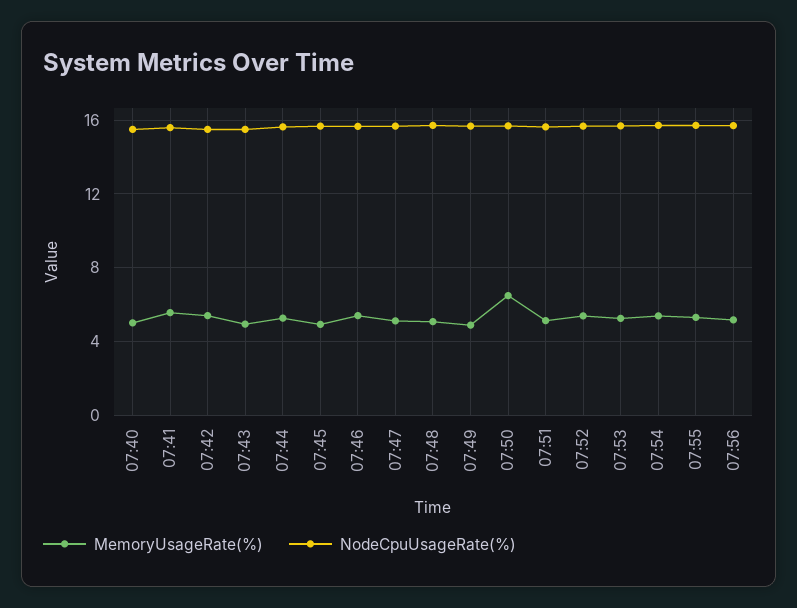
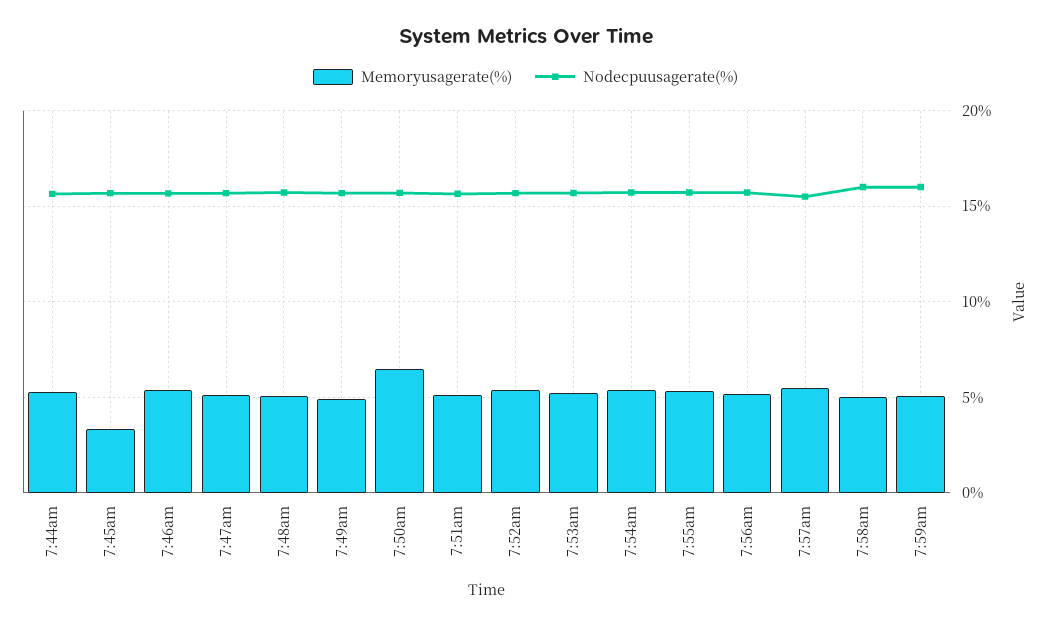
MemoryUsageRate(%), 07:40: 5 -> none
NodeCpuUsageRate(%), 07:40: 15.5 -> none
MemoryUsageRate(%), 07:41: 5.5 -> none
NodeCpuUsageRate(%), 07:41: 15.5 -> none
MemoryUsageRate(%), 07:42: 5.5 -> none
NodeCpuUsageRate(%), 07:42: 15.5 -> none
MemoryUsageRate(%), 07:43: 5 -> none
NodeCpuUsageRate(%), 07:43: 15.5 -> none
MemoryUsageRate(%), 07:45: 5 -> 3.5
MemoryUsageRate(%), 7:57am: none -> 5.5
NodeCpuUsageRate(%), 7:57am: none -> 15.5
MemoryUsageRate(%), 7:58am: none -> 5
NodeCpuUsageRate(%), 7:58am: none -> 16
MemoryUsageRate(%), 7:59am: none -> 5
NodeCpuUsageRate(%), 7:59am: none -> 16

